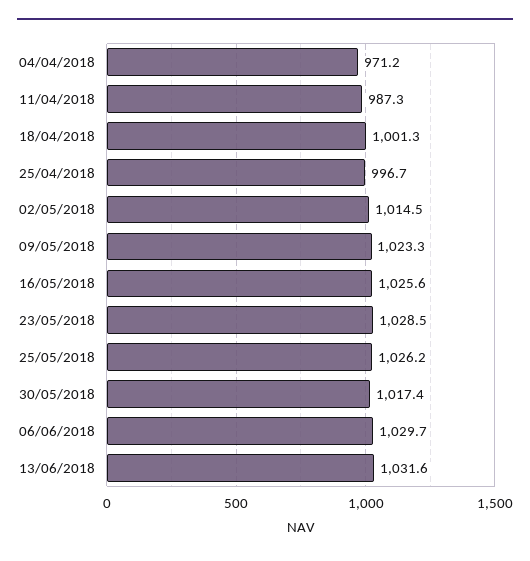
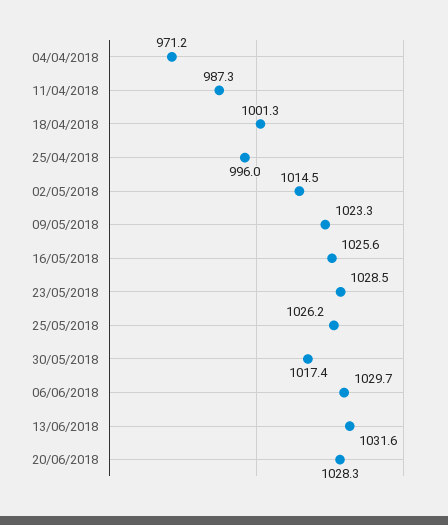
25/04/2018: 996.7 -> 996
20/06/2018: none -> 1028.3

